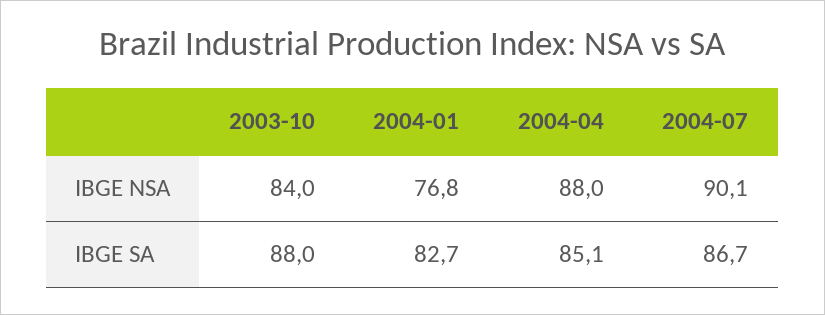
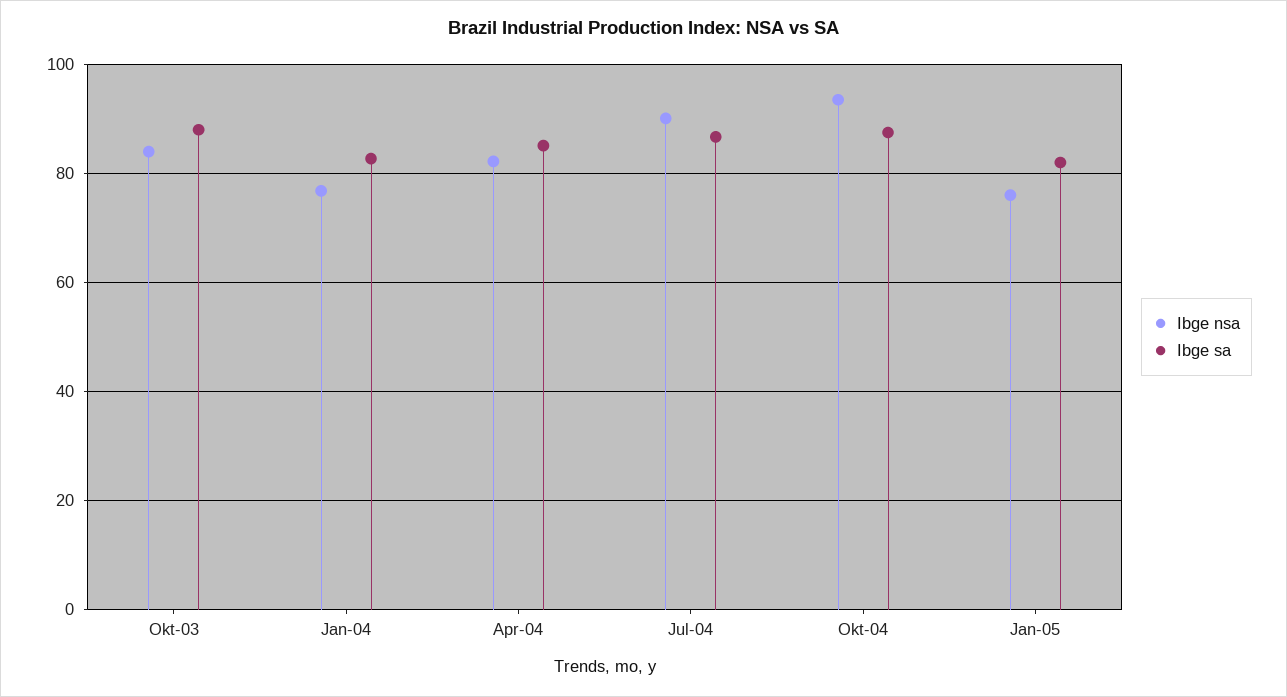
IBGE NSA, 2004-04: 88 -> 82
IBGE NSA, Okt-04: none -> 94
IBGE SA, Okt-04: none -> 88
IBGE NSA, Jan-05: none -> 76
IBGE SA, Jan-05: none -> 82

